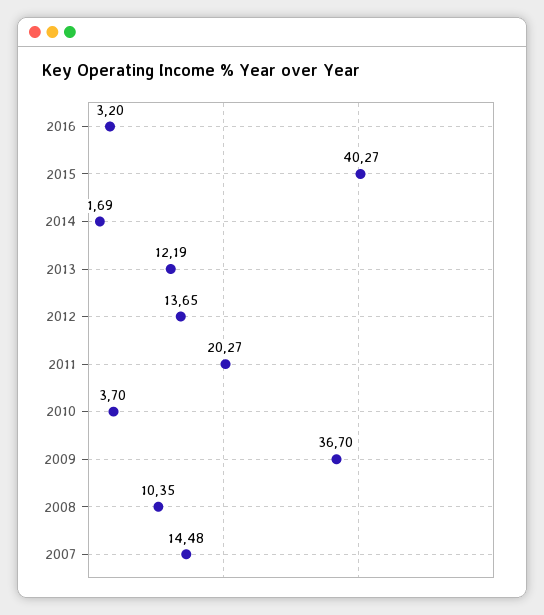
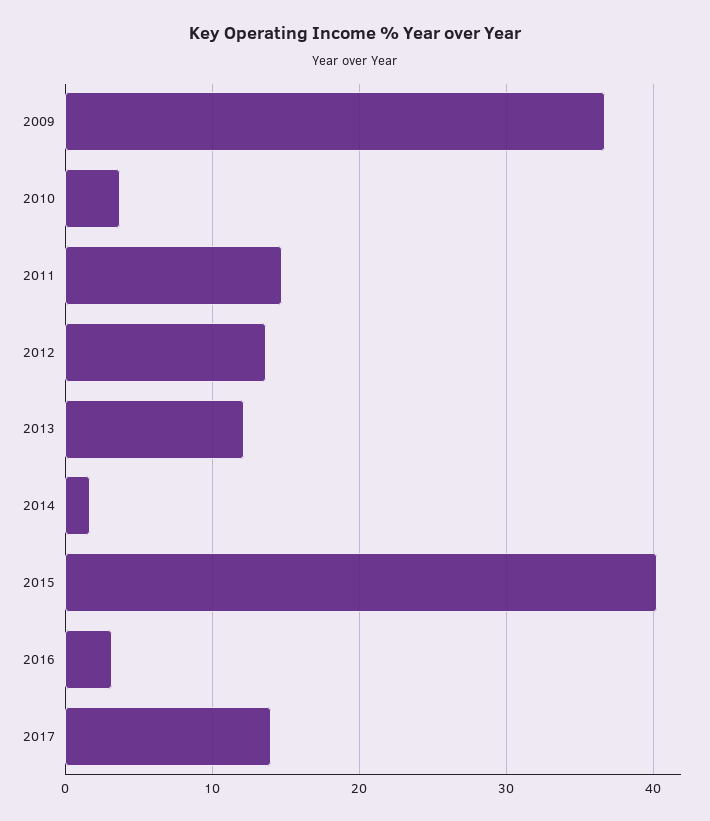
2011: 20.27 -> 15
2008: 10.35 -> none
2007: 14.48 -> none
2017: none -> 14

